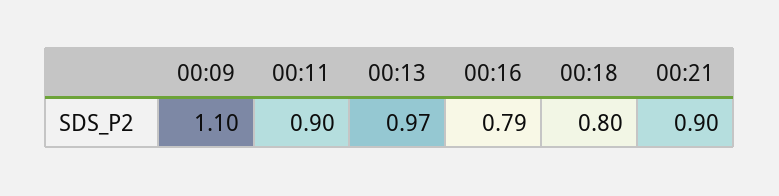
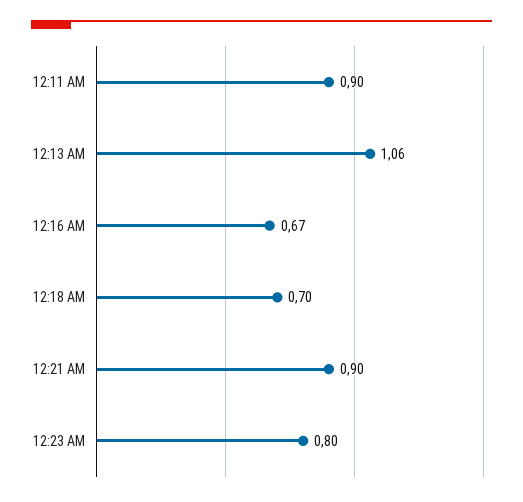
00:09: 1.1 -> none
00:13: 0.97 -> 1.06
00:16: 0.79 -> 0.67
00:18: 0.8 -> 0.7
12:23 AM: none -> 0.8

